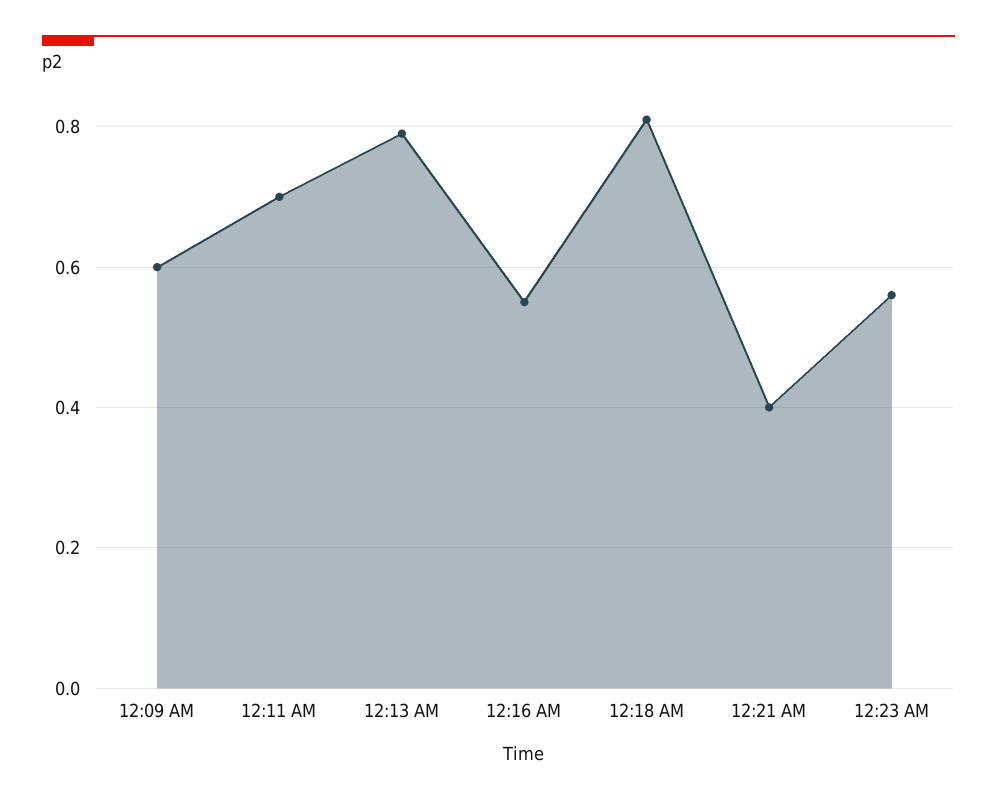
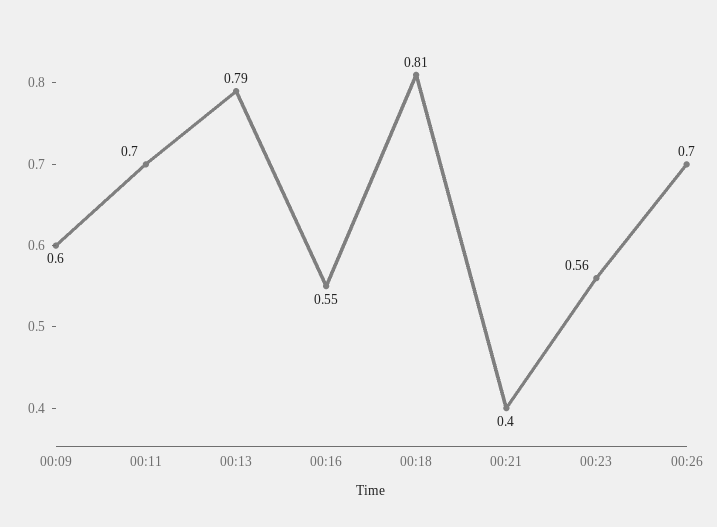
00:26: none -> 0.7

